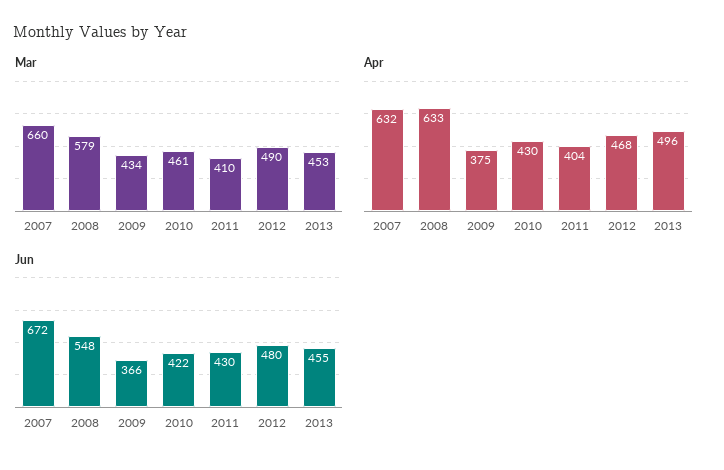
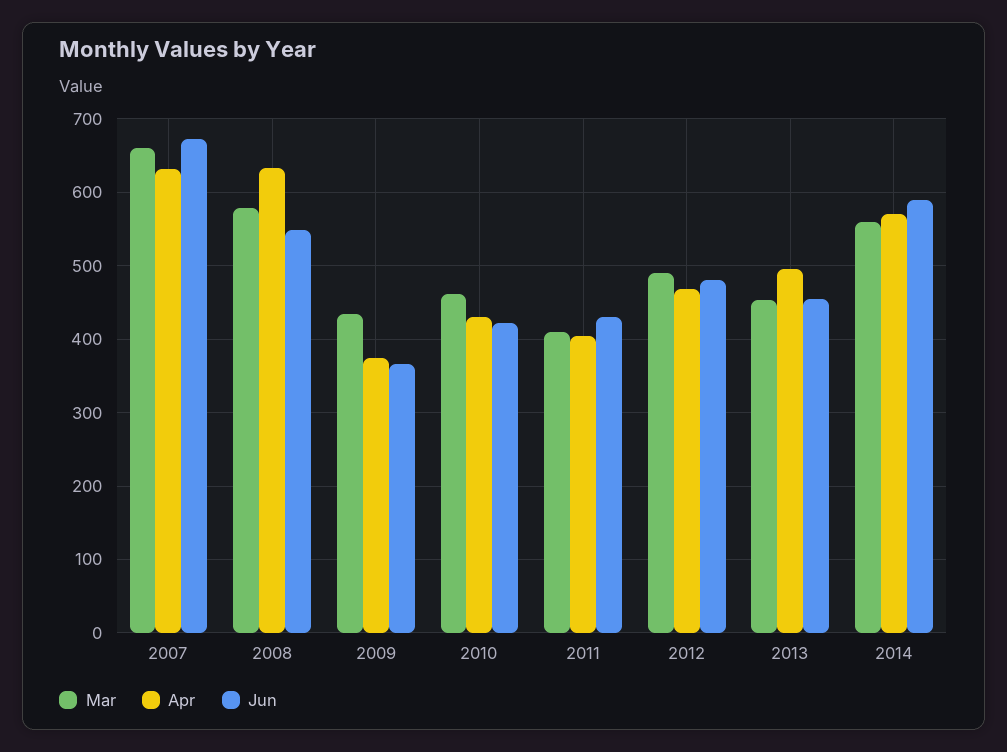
Mar, 2014: none -> 560
Apr, 2014: none -> 570
Jun, 2014: none -> 590

